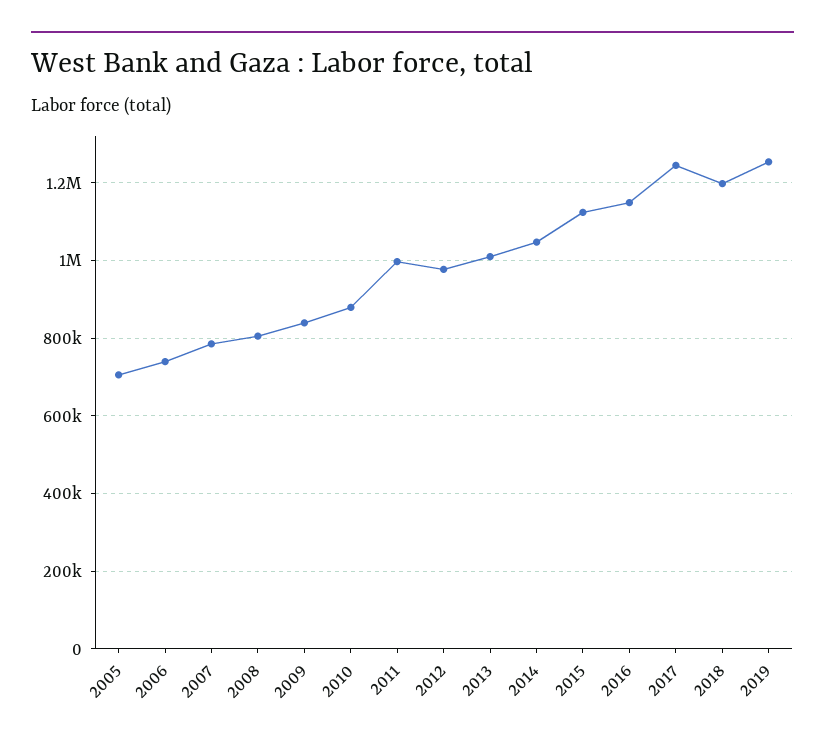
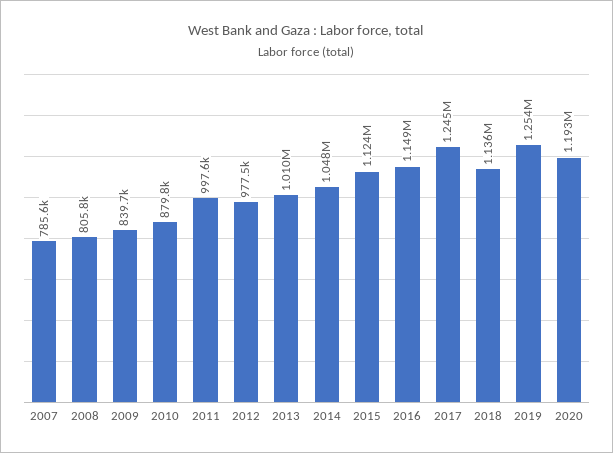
2005: 700000 -> none
2006: 740000 -> none
2018: 1200000 -> 1136000
2020: none -> 1193000

